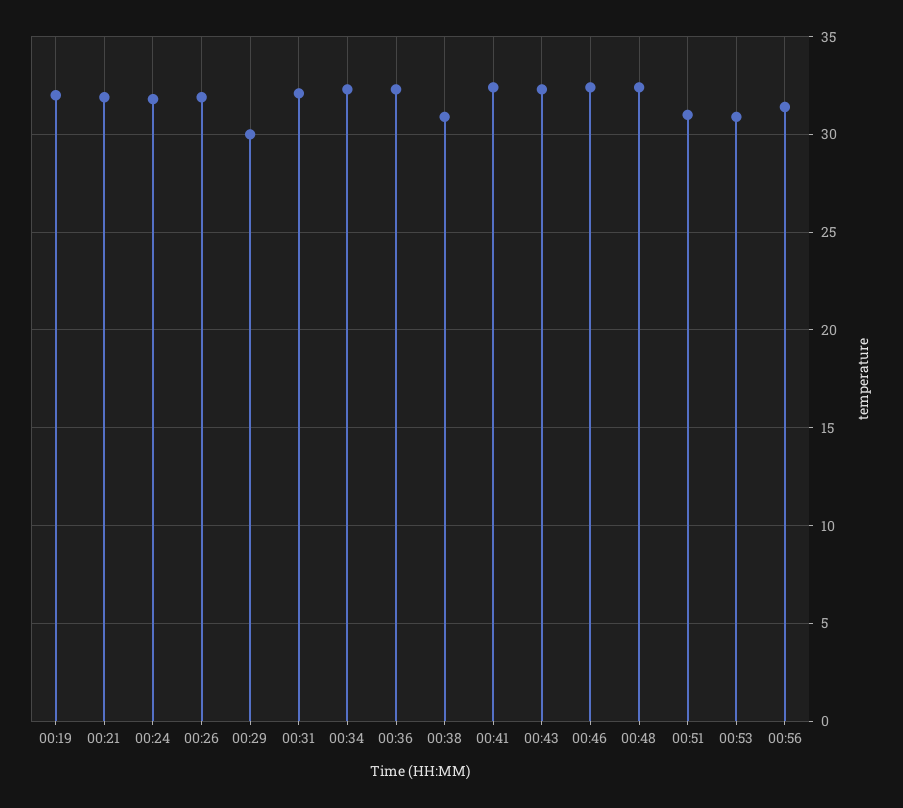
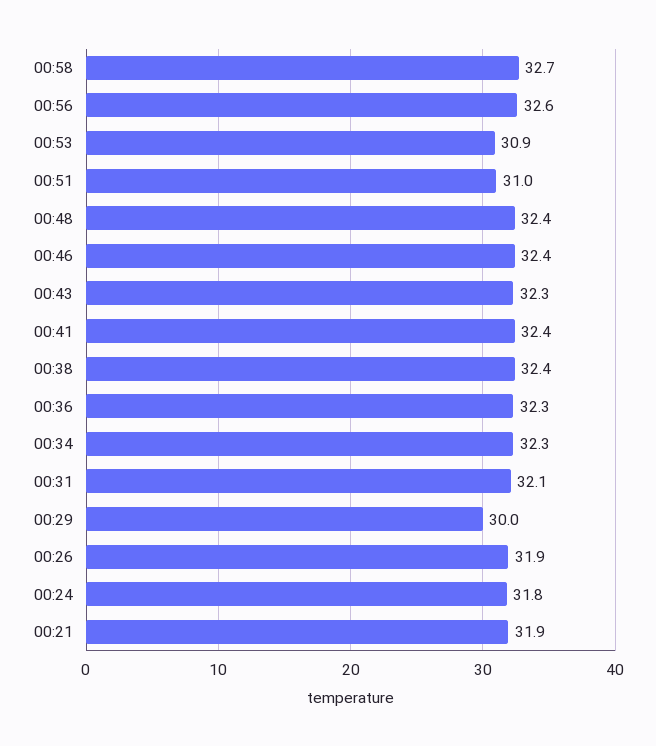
00:19: 32 -> none
00:38: 31 -> 32.4
00:56: 31.5 -> 32.6
00:58: none -> 32.7

